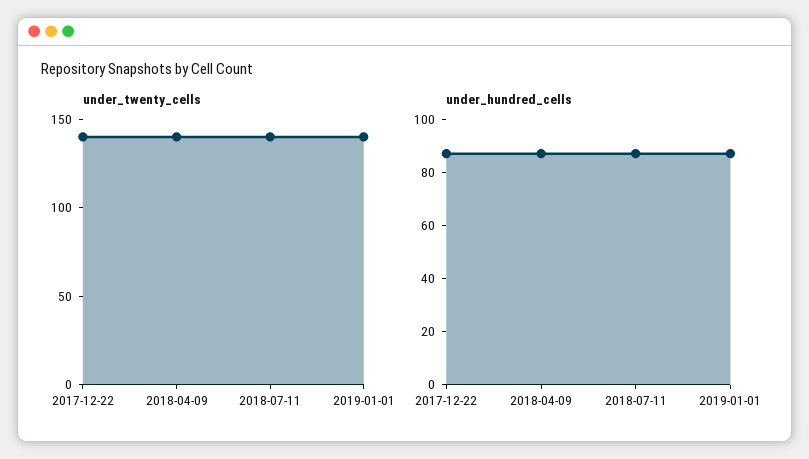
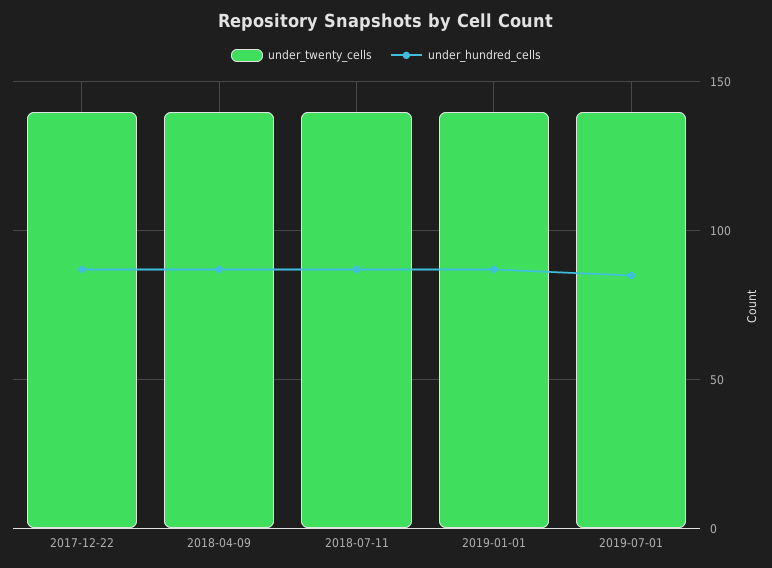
under_twenty_cells, 2019-07-01: none -> 140
under_hundred_cells, 2019-07-01: none -> 85

